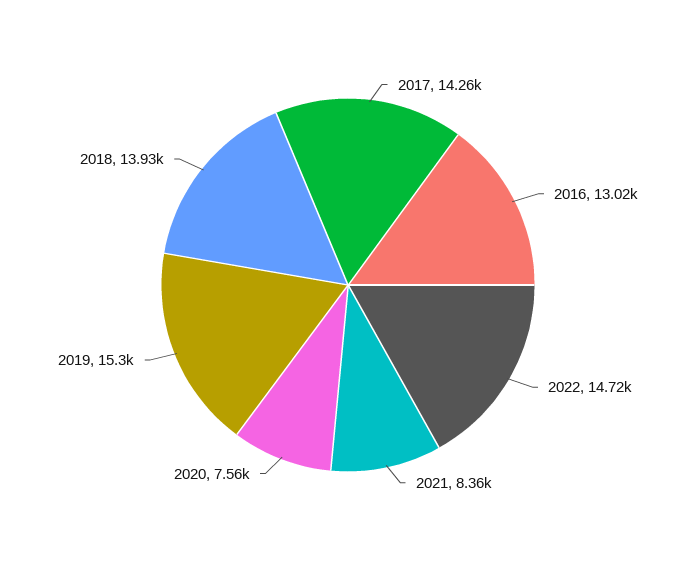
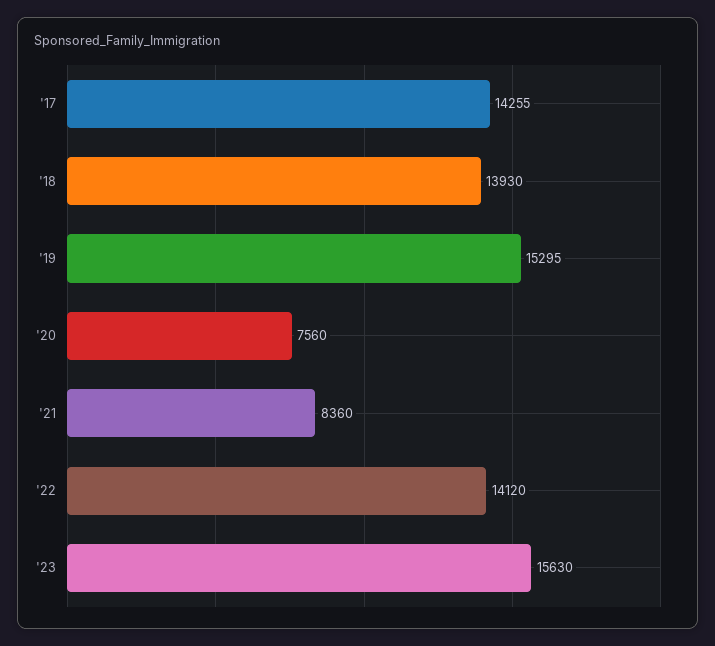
2016: 13020 -> none
2022: 14720 -> 14120
'23: none -> 15630

